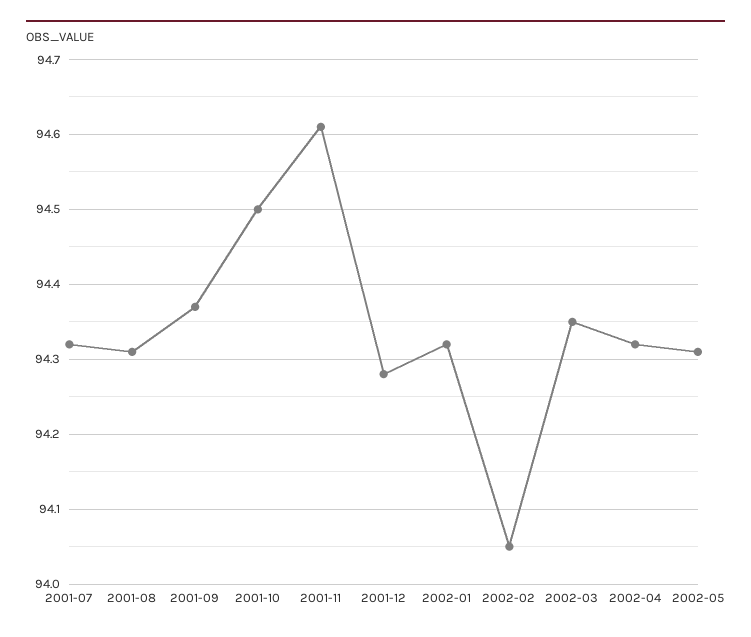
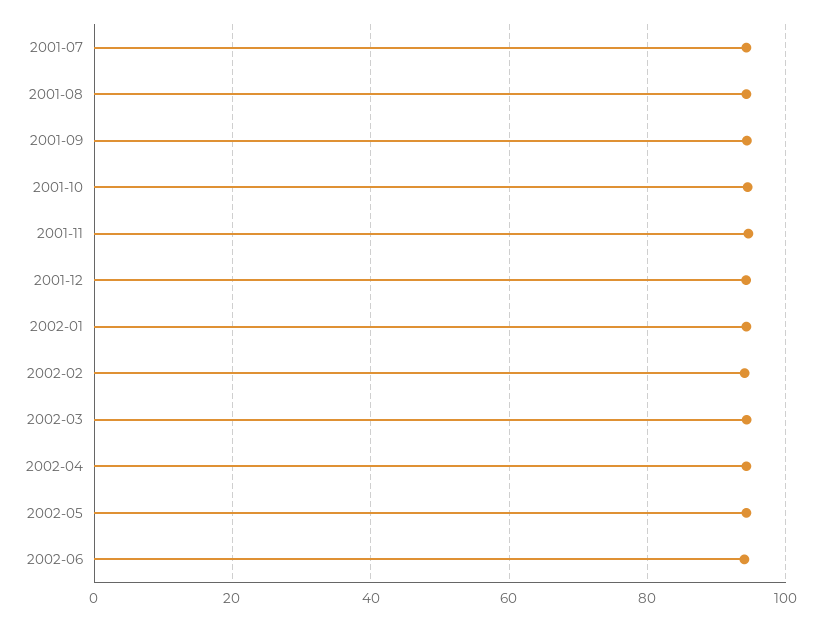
2002-06: none -> 94

